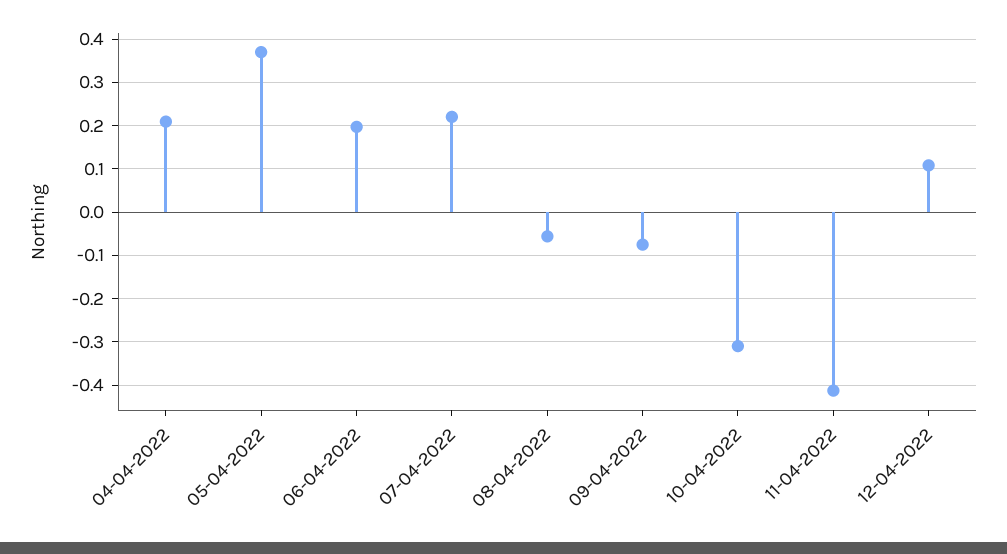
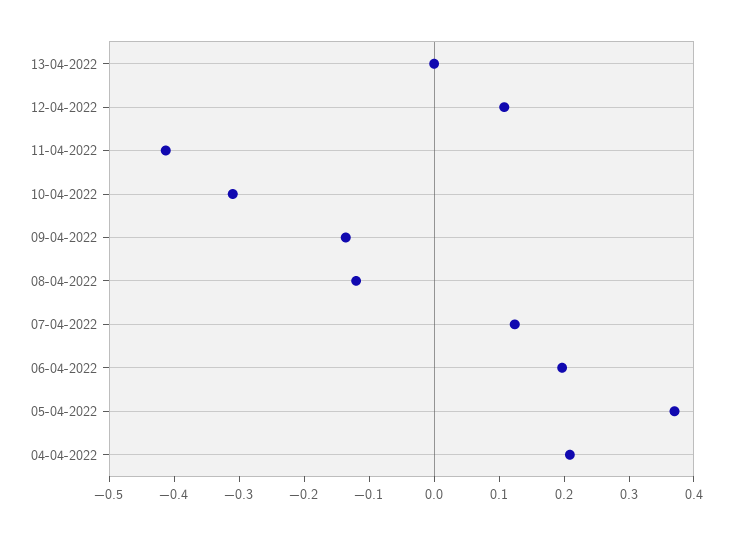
07-04-2022: 0.22 -> 0.12
08-04-2022: -0.06 -> -0.12
09-04-2022: -0.08 -> -0.14
13-04-2022: none -> 0

